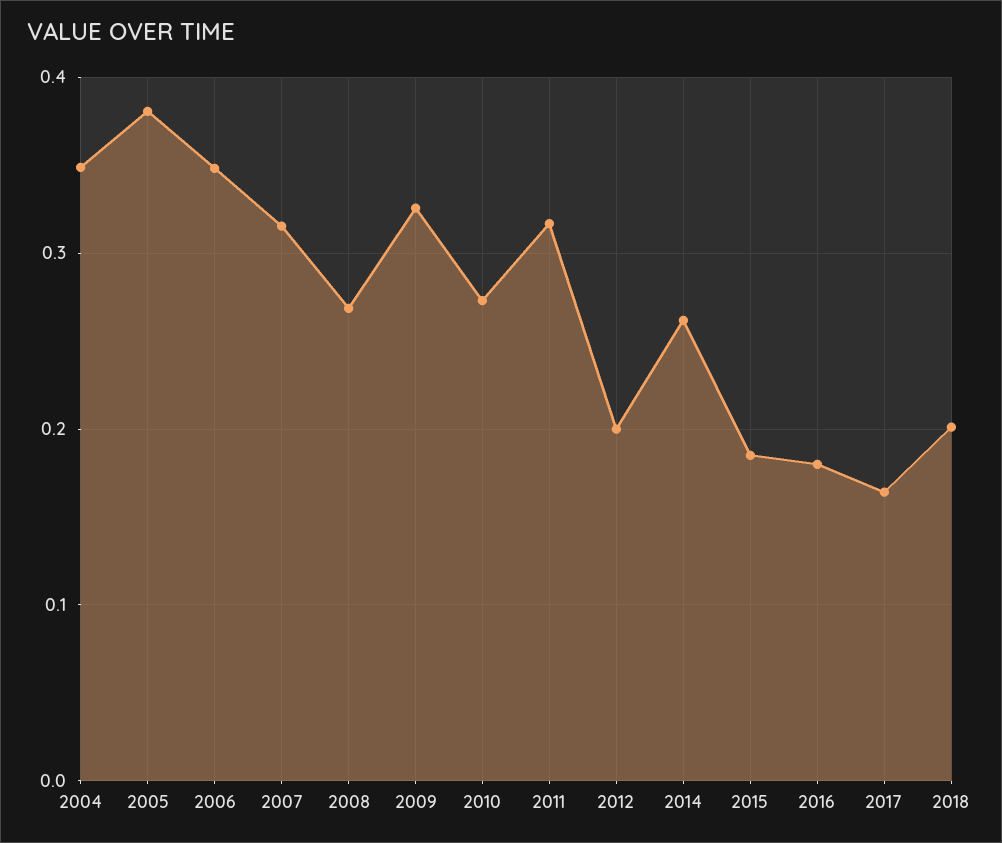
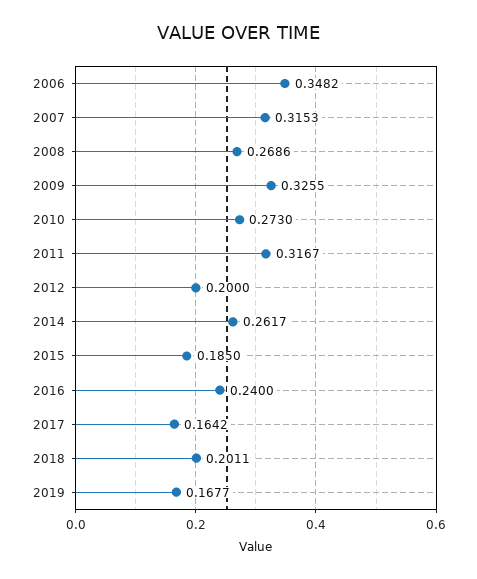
2004: 0.35 -> none
2005: 0.38 -> none
2016: 0.18 -> 0.24
2019: none -> 0.1677

